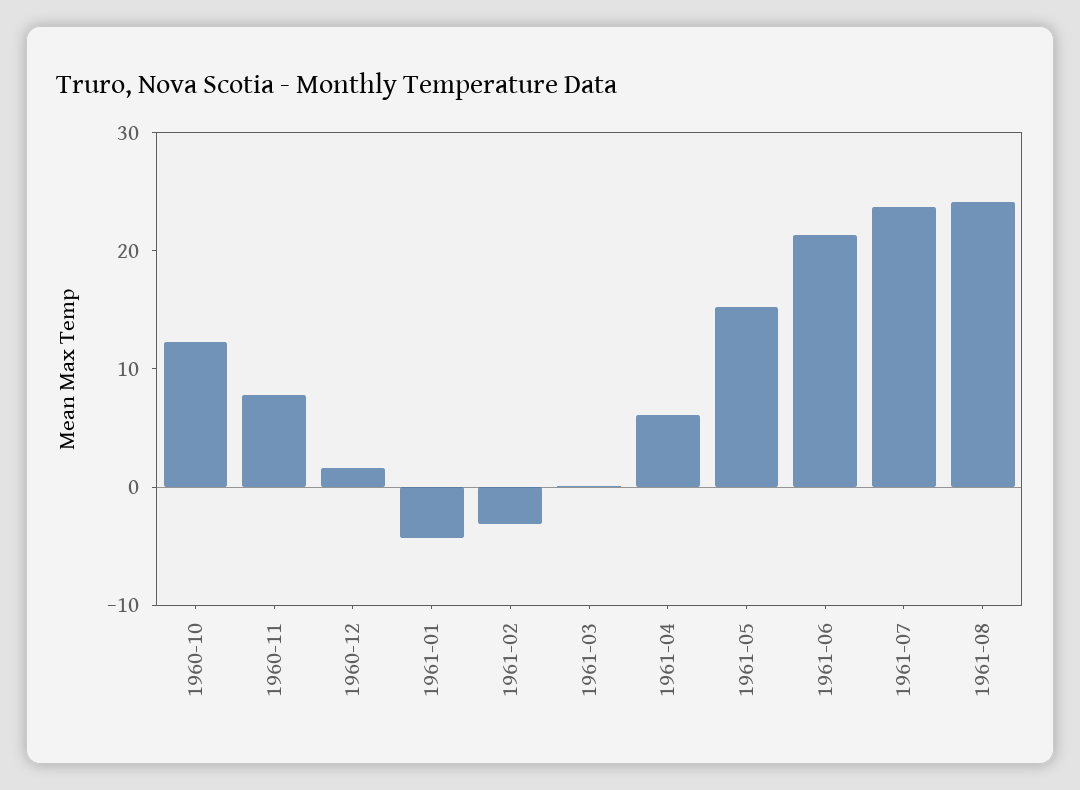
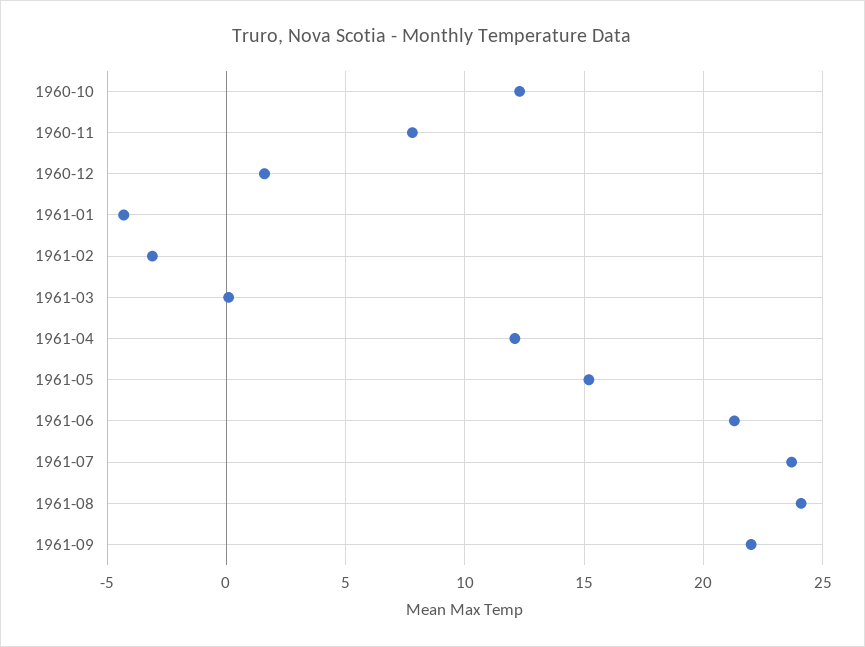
1961-04: 6 -> 12
1961-09: none -> 22

